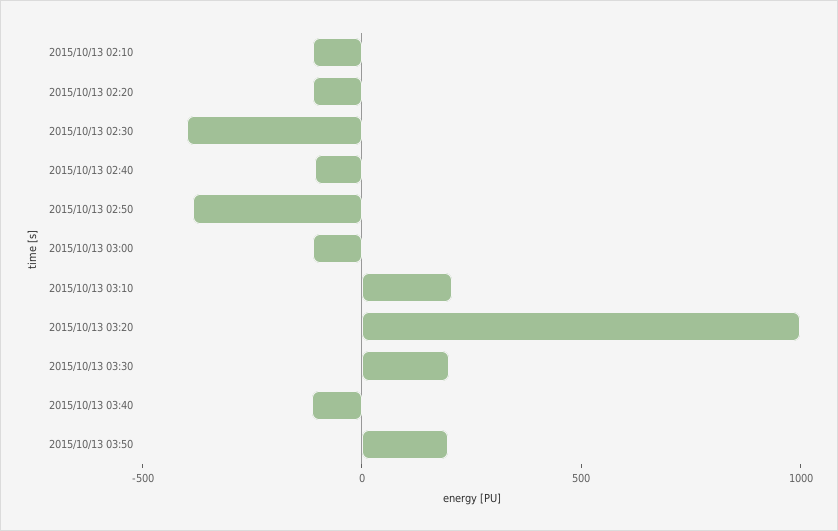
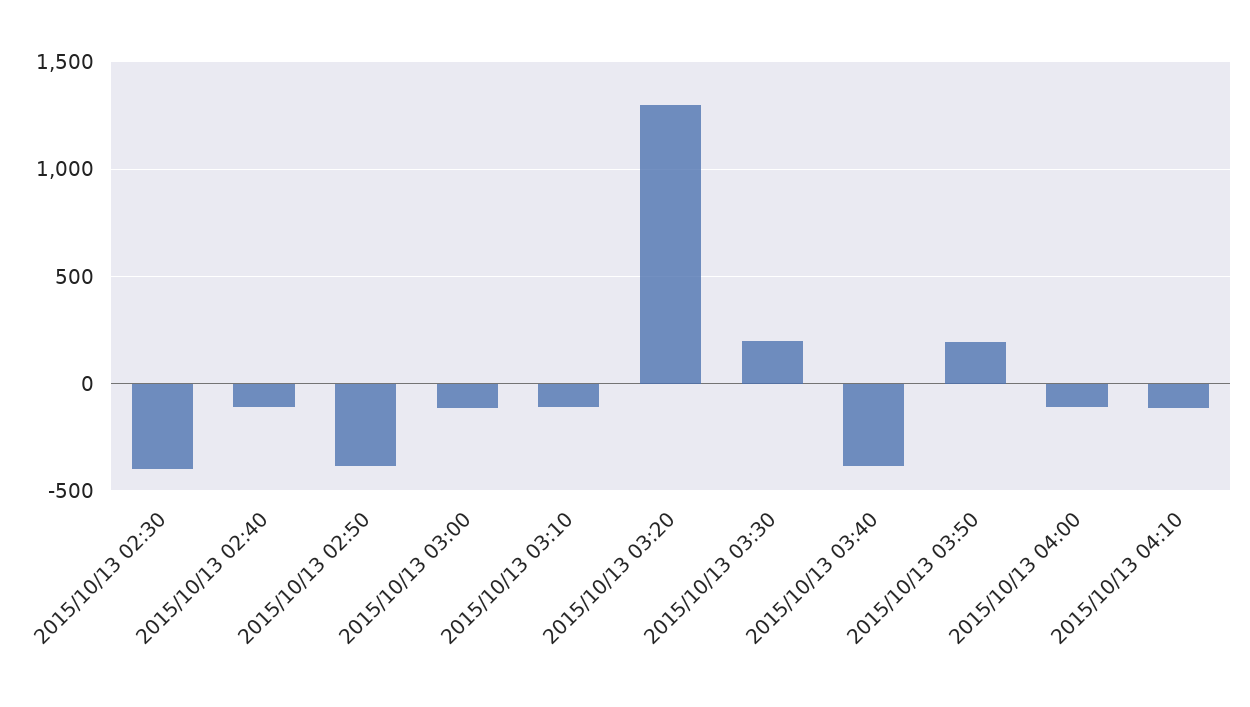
2015/10/13 02:10: -100 -> none
2015/10/13 02:20: -100 -> none
2015/10/13 03:10: 200 -> -100
2015/10/13 03:20: 1000 -> 1300
2015/10/13 03:40: -100 -> -400
2015/10/13 04:00: none -> -100
2015/10/13 04:10: none -> -100

